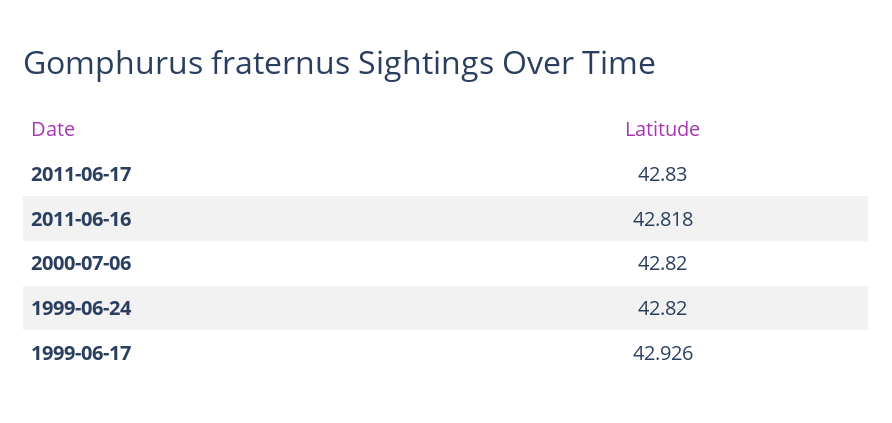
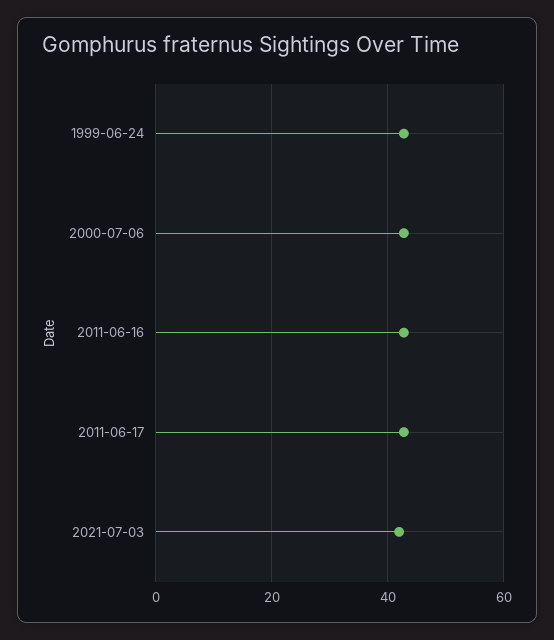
1999-06-17: 42.926 -> none
2021-07-03: none -> 42

